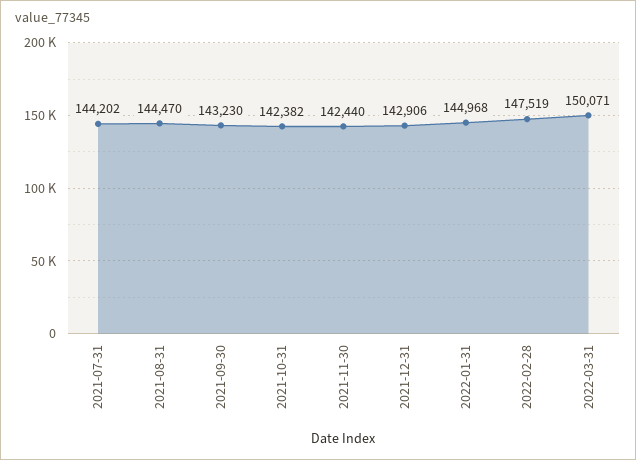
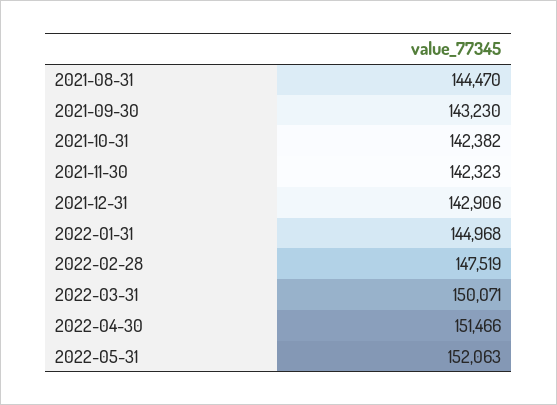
2021-07-31: 144202 -> none
2021-11-30: 142440 -> 142323
2022-04-30: none -> 151466
2022-05-31: none -> 152063

